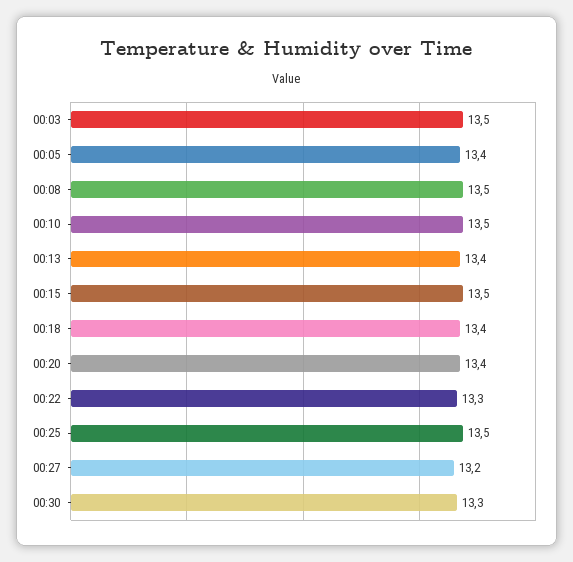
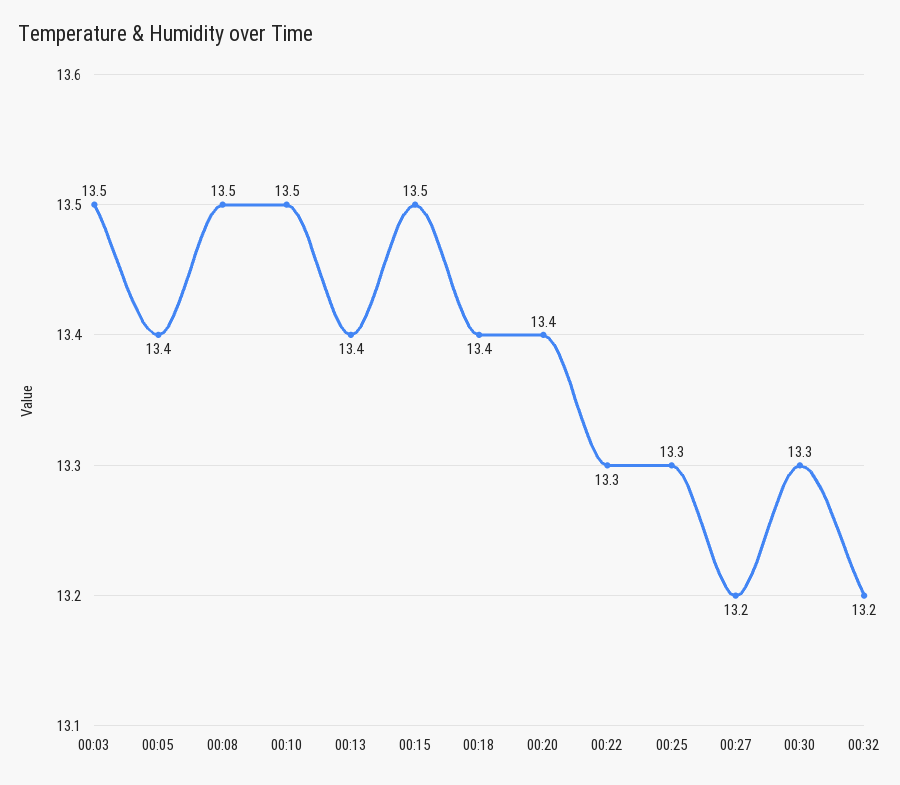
00:25: 13.5 -> 13.3
00:32: none -> 13.2

